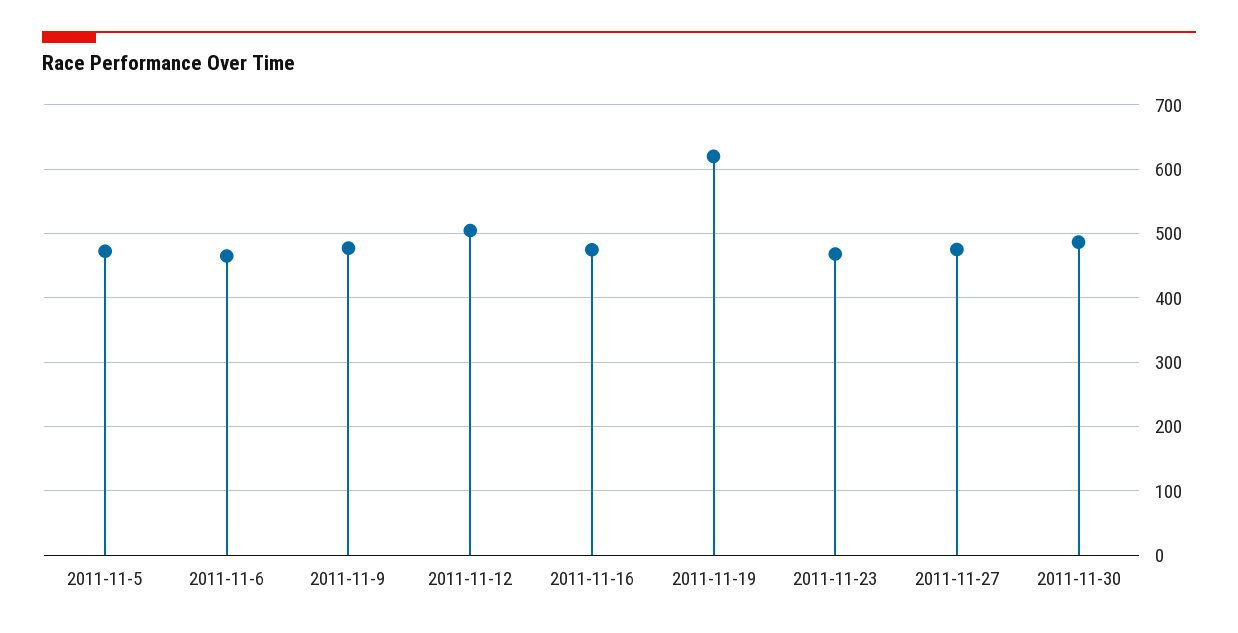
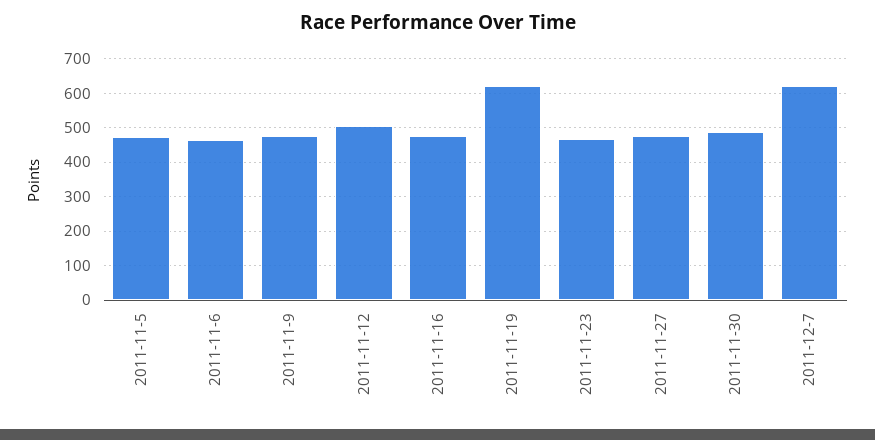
2011-12-7: none -> 620

